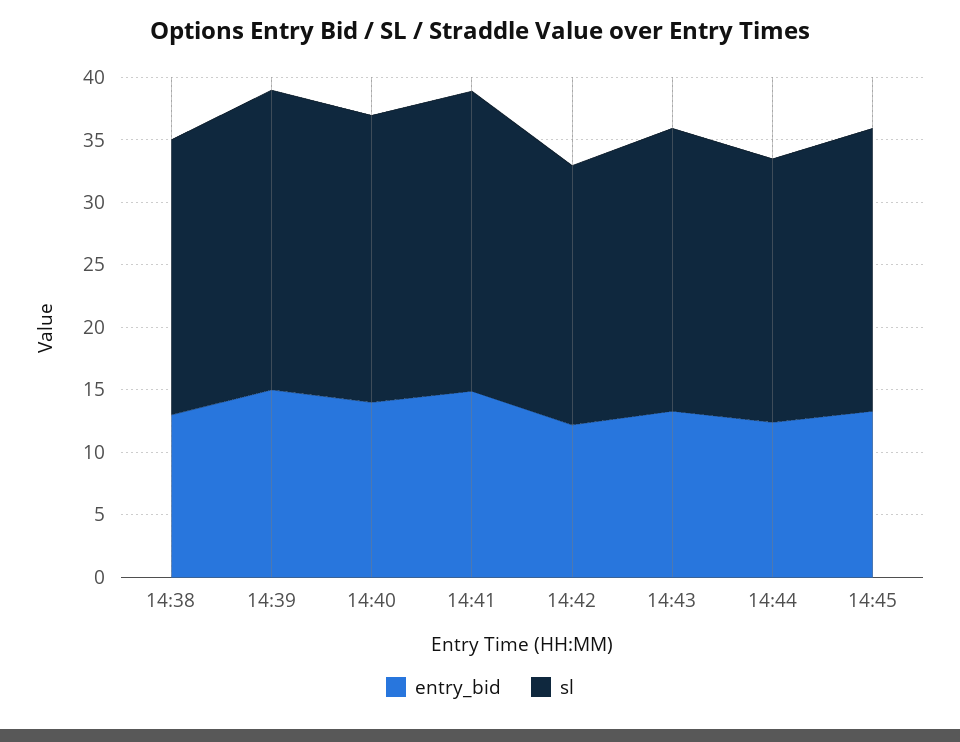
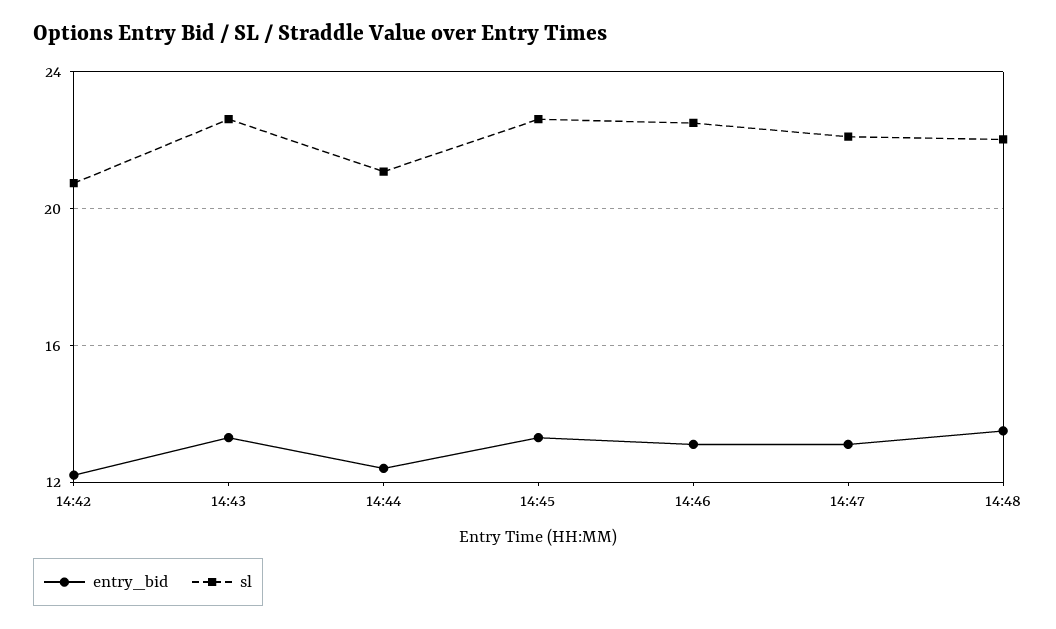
entry_bid, 14:38: 13 -> none
sl, 14:38: 22 -> none
entry_bid, 14:39: 15 -> none
sl, 14:39: 24 -> none
entry_bid, 14:40: 14 -> none
sl, 14:40: 23 -> none
entry_bid, 14:41: 15 -> none
sl, 14:41: 24 -> none
entry_bid, 14:46: none -> 13
sl, 14:46: none -> 22.5
entry_bid, 14:47: none -> 13
sl, 14:47: none -> 22
entry_bid, 14:48: none -> 13.5
sl, 14:48: none -> 22

